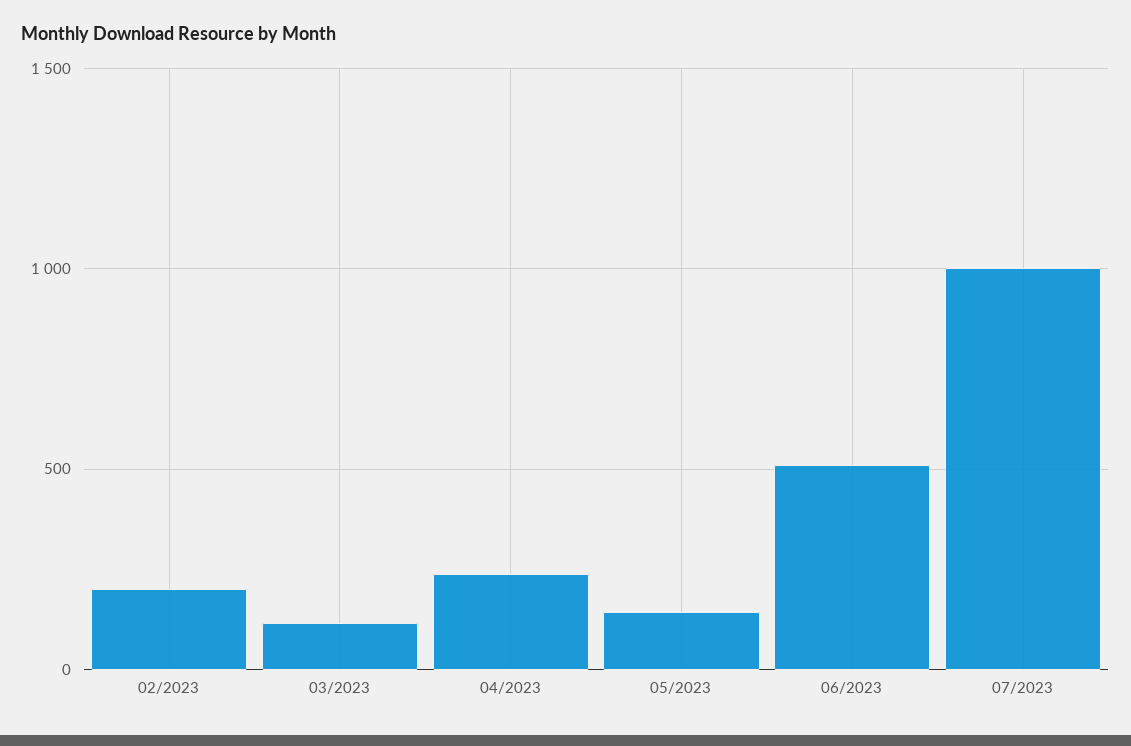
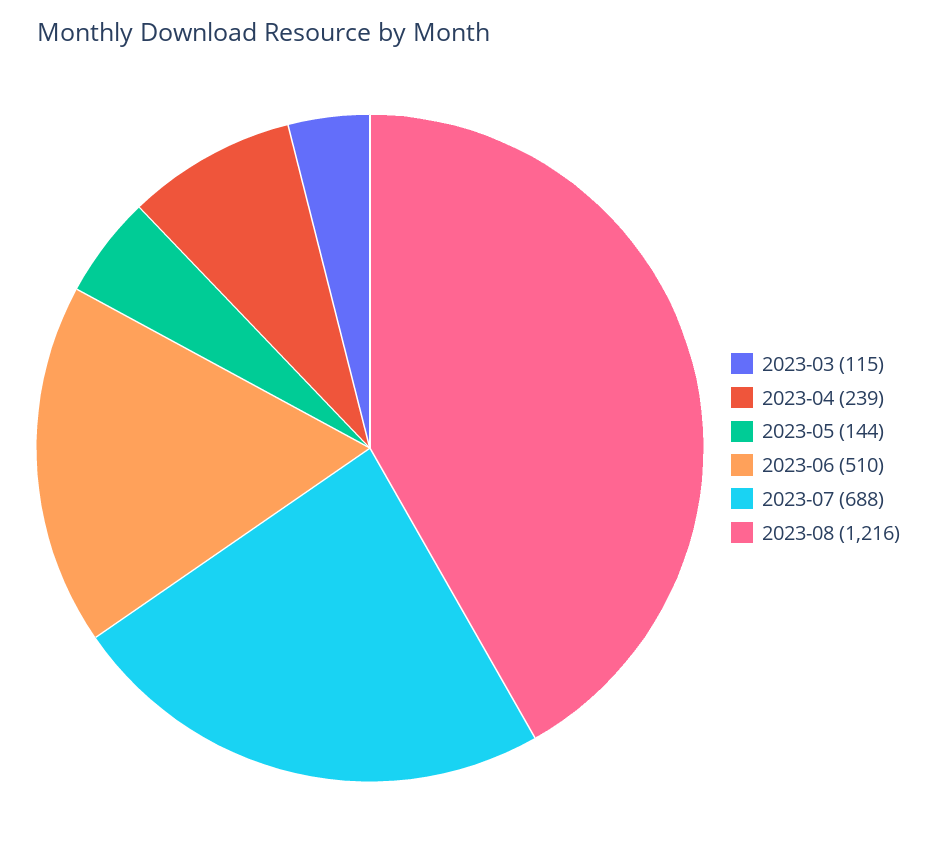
02/2023: 200 -> none
07/2023: 1000 -> 688
2023-08: none -> 1216

